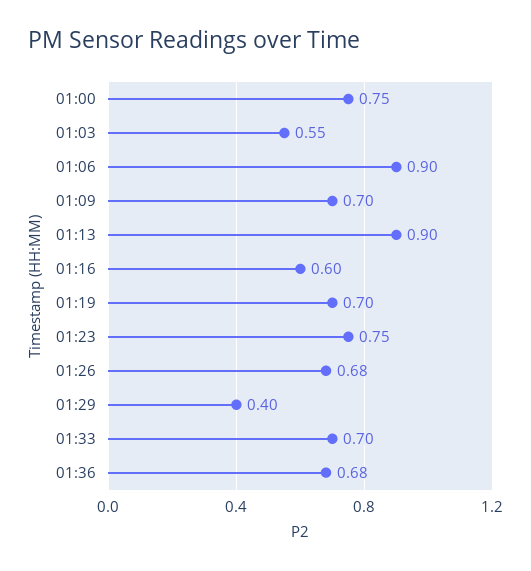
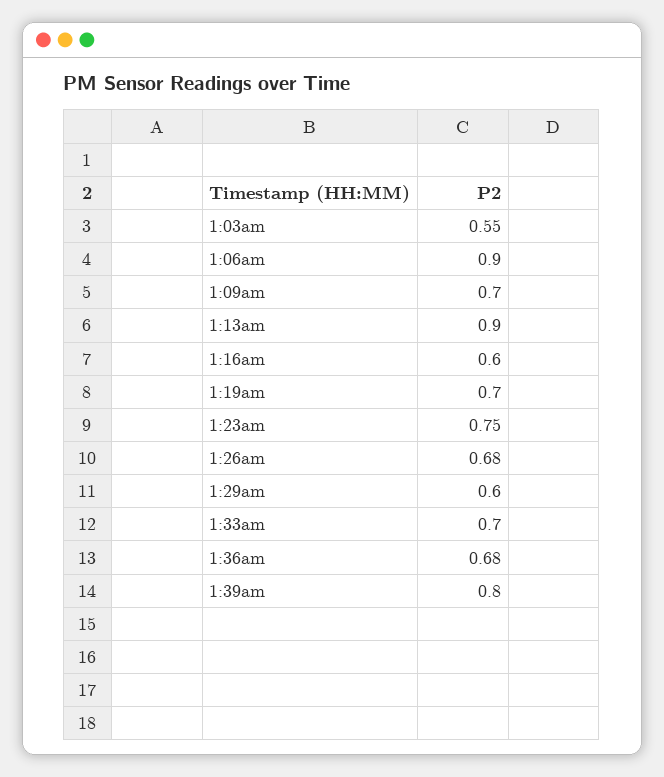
01:00: 0.75 -> none
01:29: 0.4 -> 0.6
1:39am: none -> 0.8

